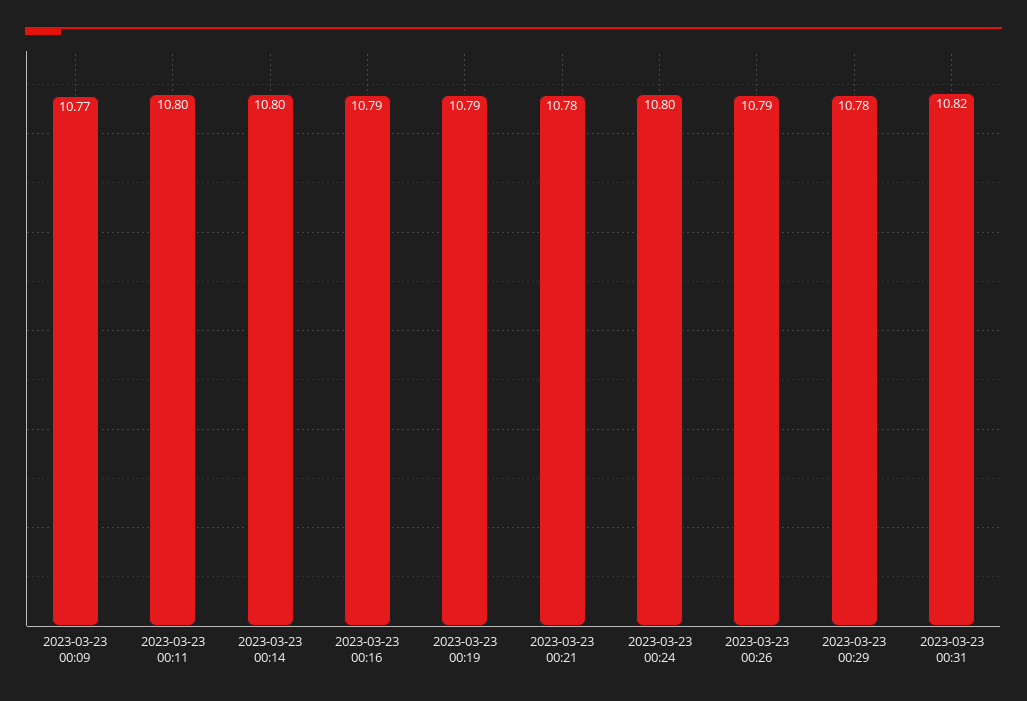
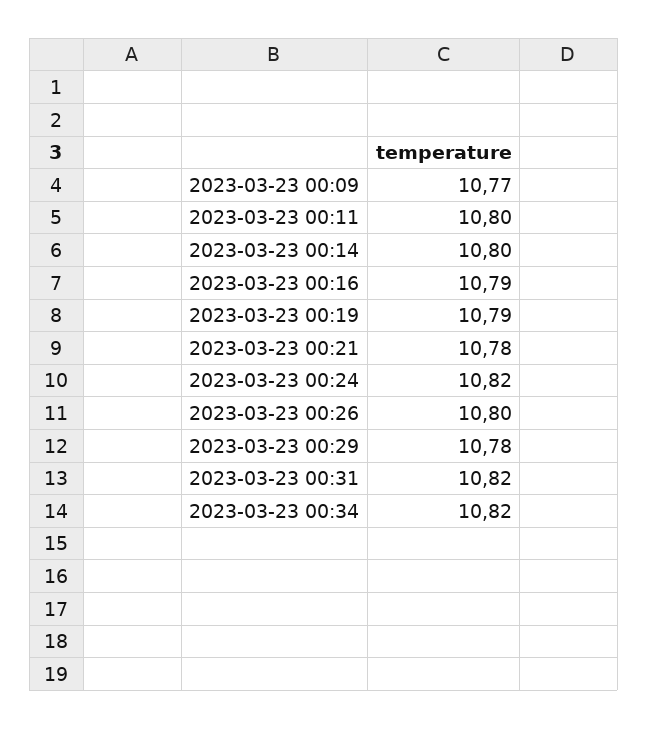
2023-03-23 00:24: 10.8 -> 10.82
2023-03-23 00:26: 10.79 -> 10.8
2023-03-23 00:34: none -> 10.82

